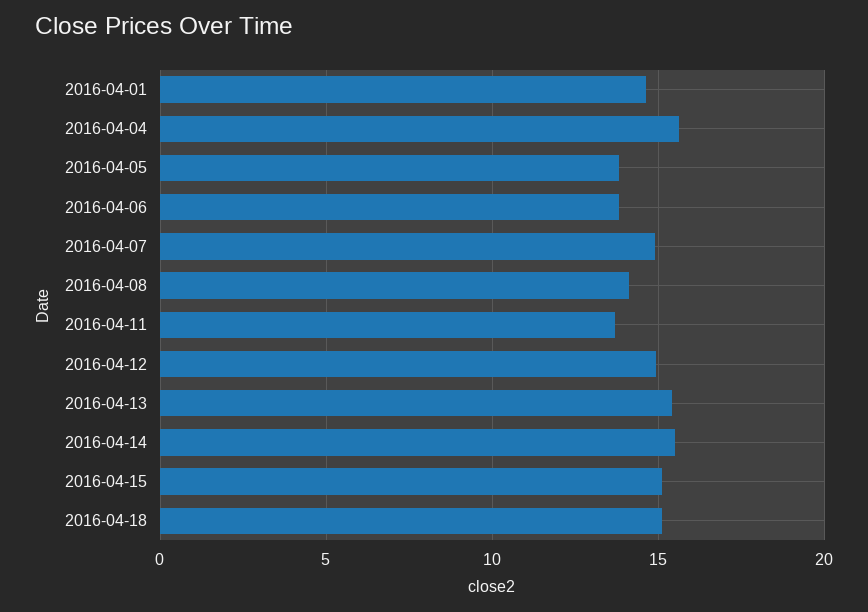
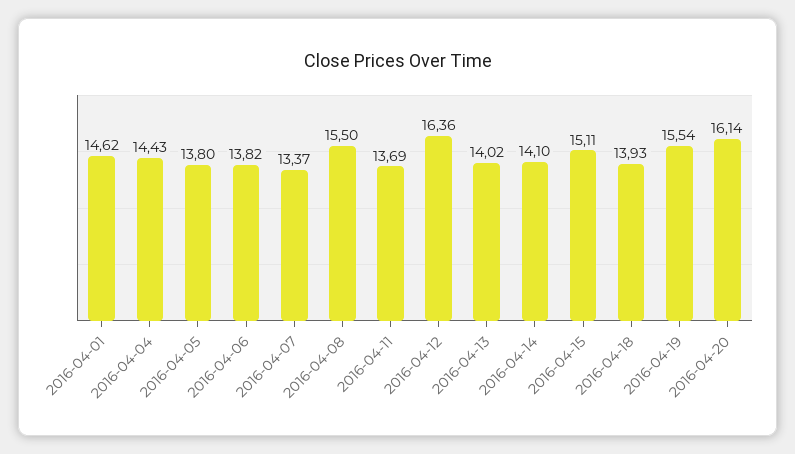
2016-04-04: 15.5 -> 14.43
2016-04-07: 15 -> 13.37
2016-04-08: 14 -> 15.5
2016-04-12: 15 -> 16.36
2016-04-13: 15.5 -> 14.02
2016-04-14: 15.5 -> 14.1
2016-04-18: 15 -> 13.93
2016-04-19: none -> 15.54
2016-04-20: none -> 16.14

